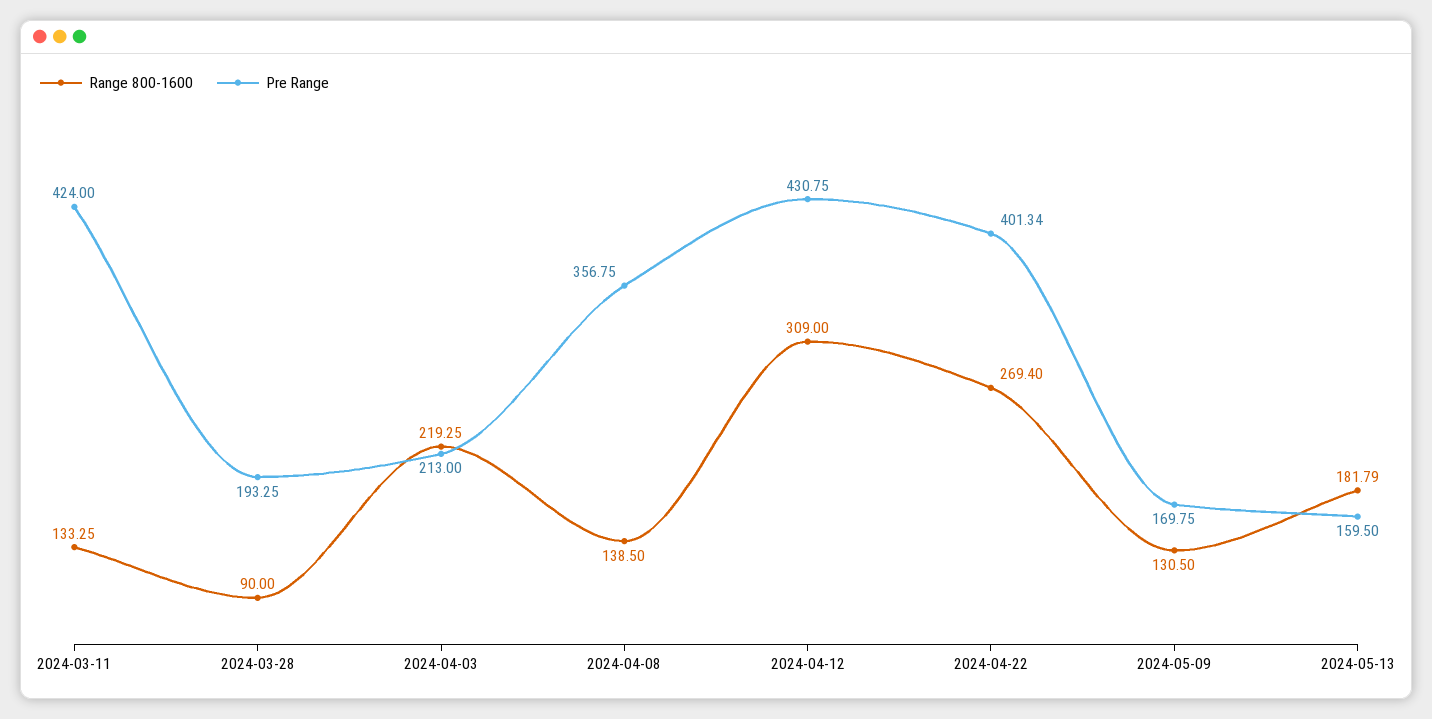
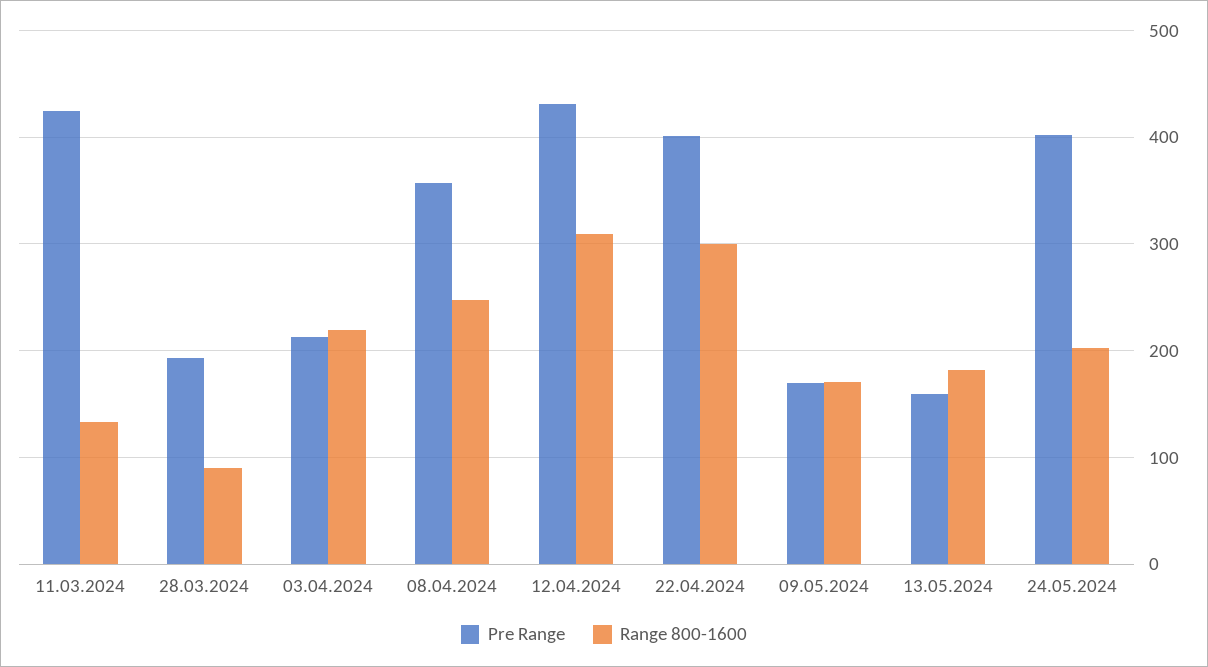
Range 800-1600, 2024-04-08: 138.5 -> 250
Range 800-1600, 2024-04-22: 269.4 -> 300
Range 800-1600, 2024-05-09: 130.5 -> 170
Pre Range, 24.05.2024: none -> 400
Range 800-1600, 24.05.2024: none -> 200

